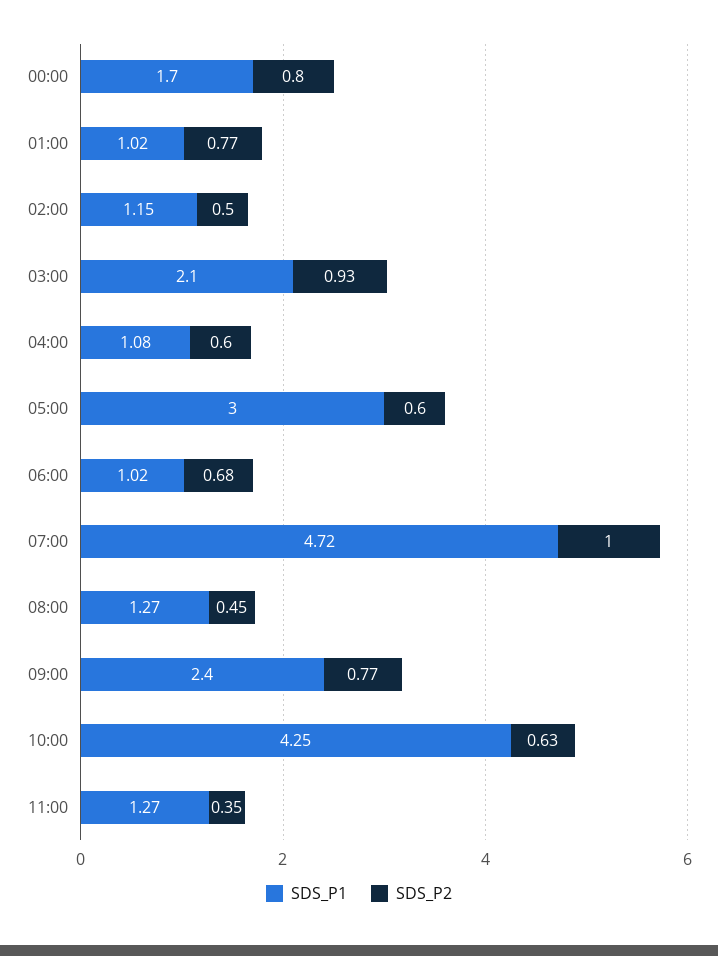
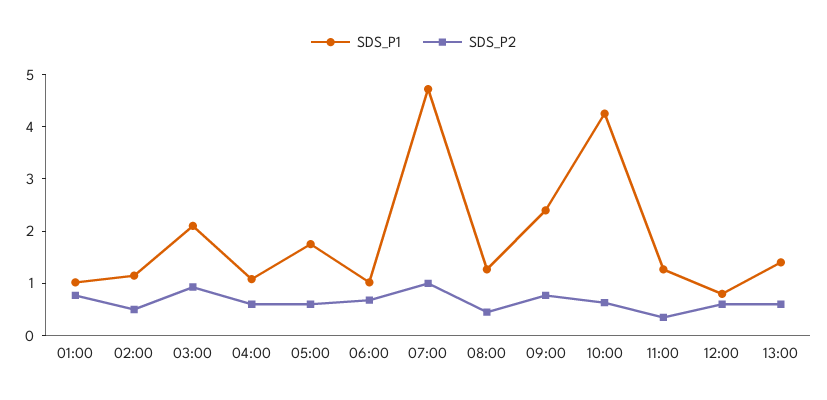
SDS_P1, 00:00: 1.7 -> none
SDS_P2, 00:00: 0.8 -> none
SDS_P1, 05:00: 3 -> 1.8
SDS_P1, 12:00: none -> 0.8
SDS_P2, 12:00: none -> 0.6
SDS_P1, 13:00: none -> 1.4
SDS_P2, 13:00: none -> 0.6

